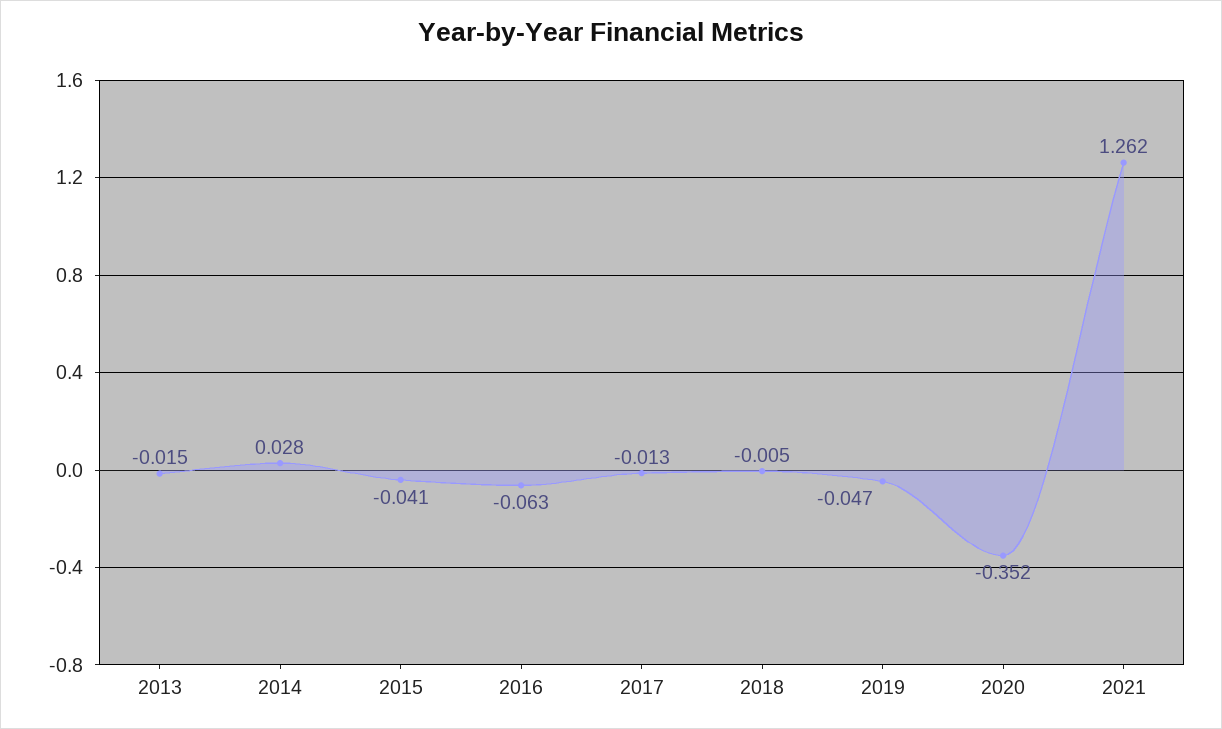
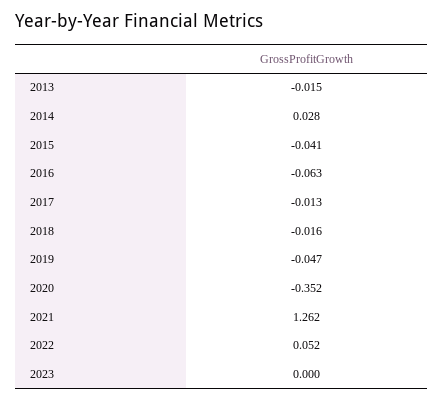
2018: -0.005 -> -0.016
2022: none -> 0.052
2023: none -> 0

